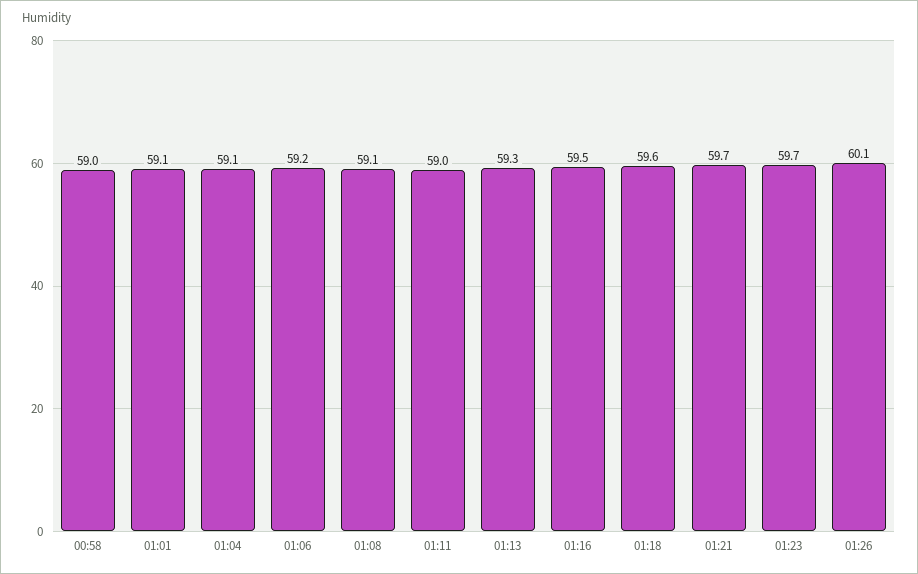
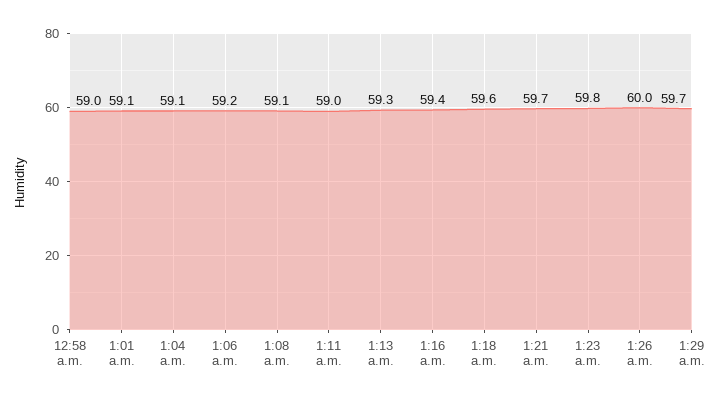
01:16: 59.5 -> 59.4
01:23: 59.7 -> 59.8
01:26: 60.1 -> 60
1:29 a.m.: none -> 59.7

